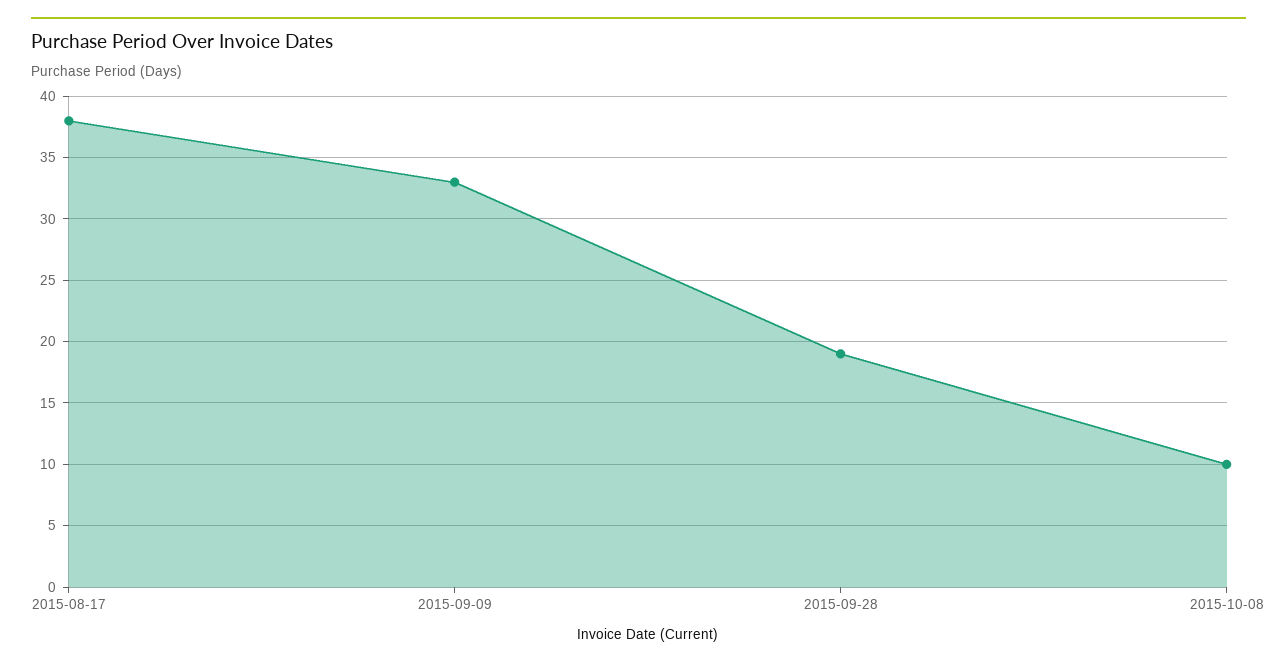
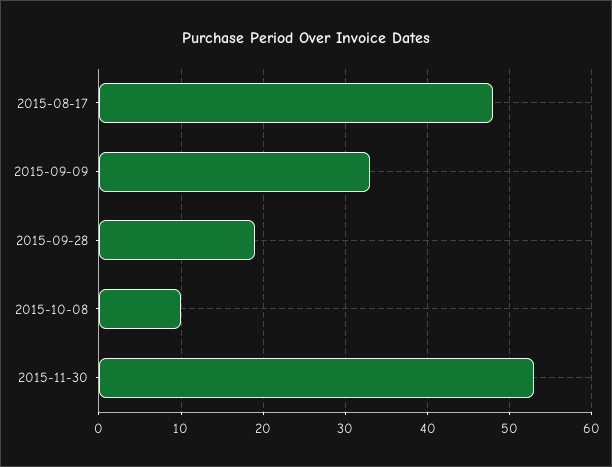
2015-08-17: 38 -> 48
2015-11-30: none -> 53

